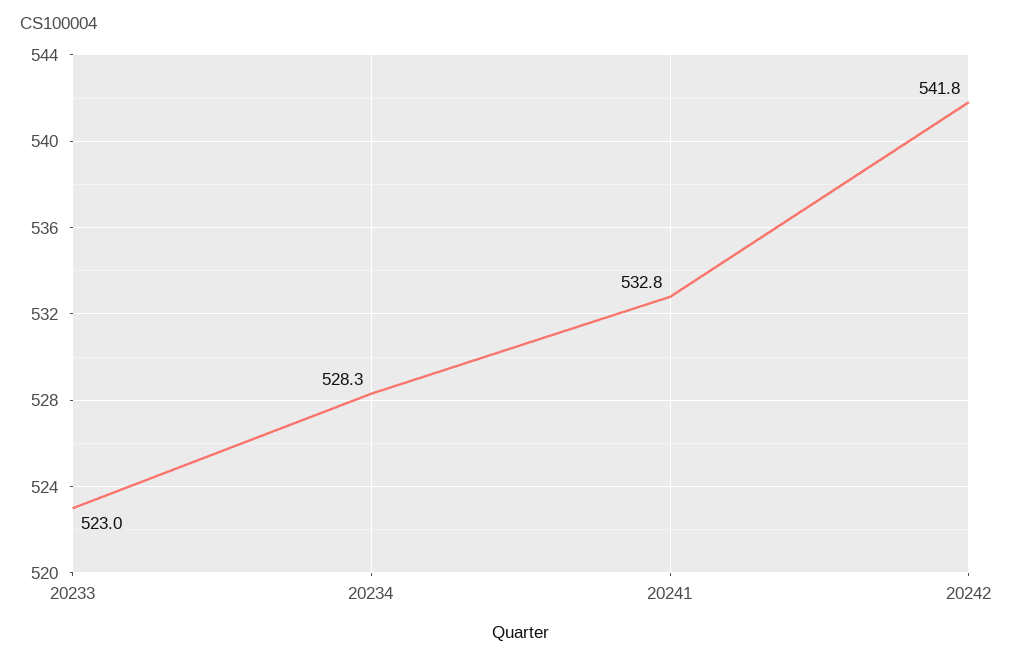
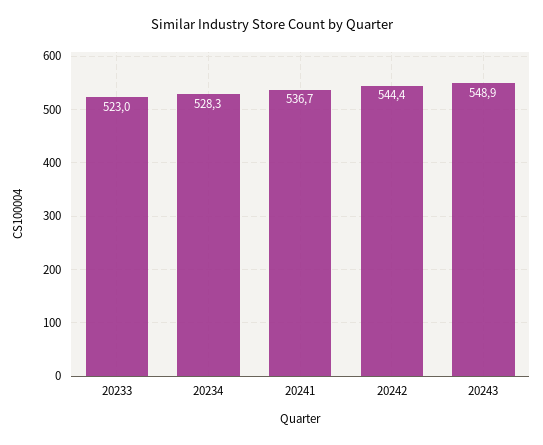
20241: 532.8 -> 536.7
20242: 541.8 -> 544.4
20243: none -> 548.9

